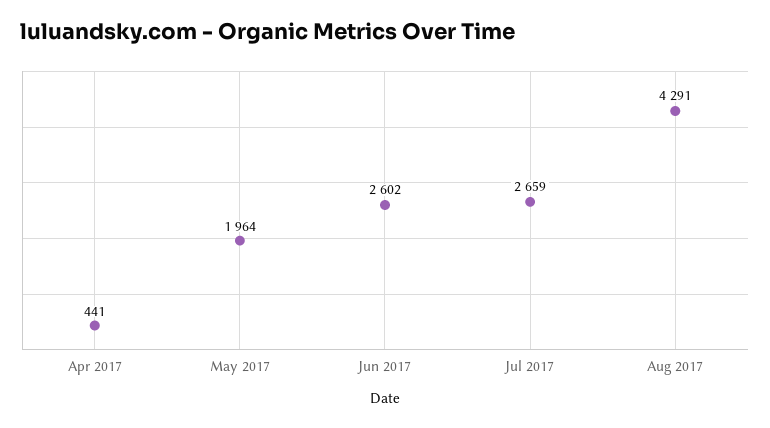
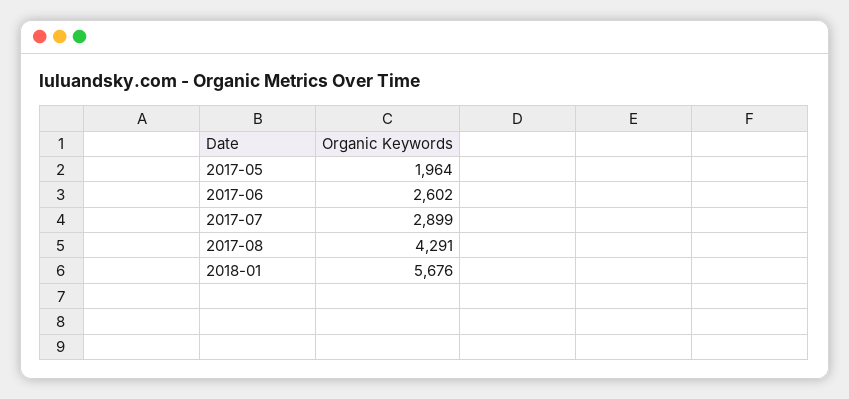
Apr 2017: 441 -> none
Jul 2017: 2659 -> 2899
2018-01: none -> 5676

